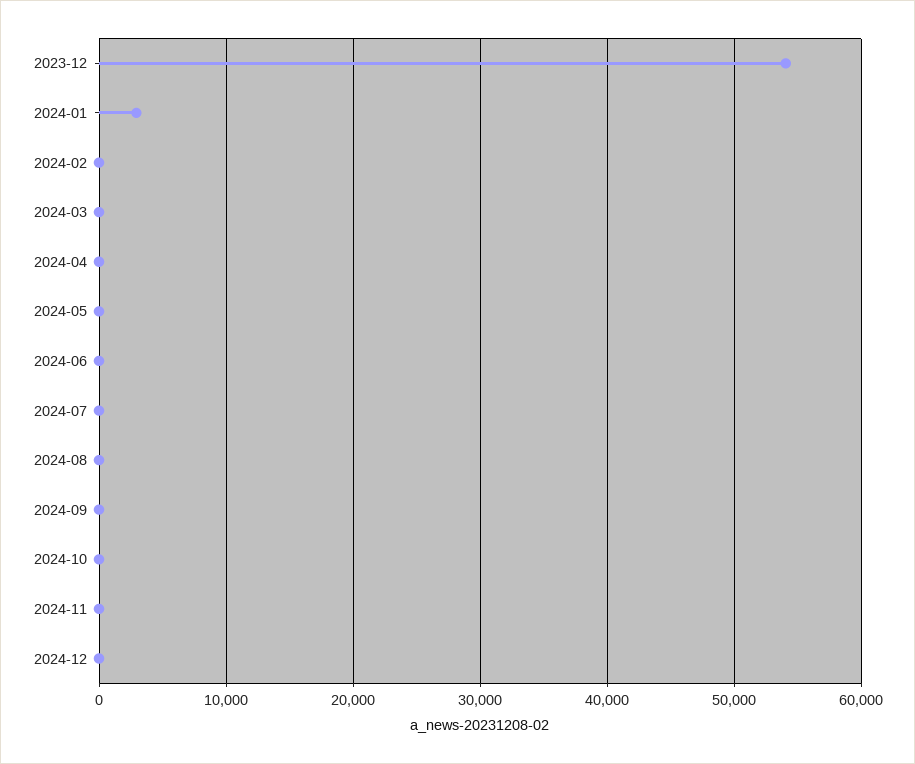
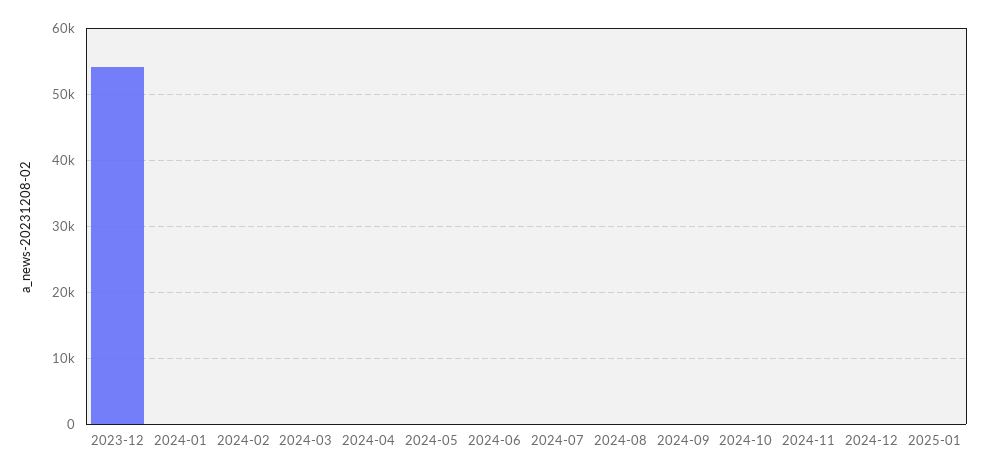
2024-01: 3000 -> 0
2025-01: none -> 0

